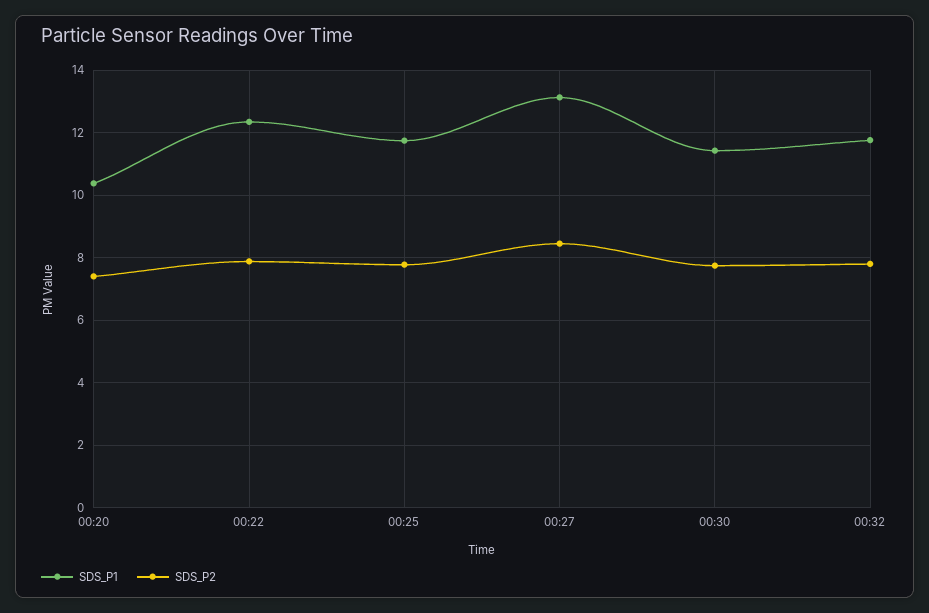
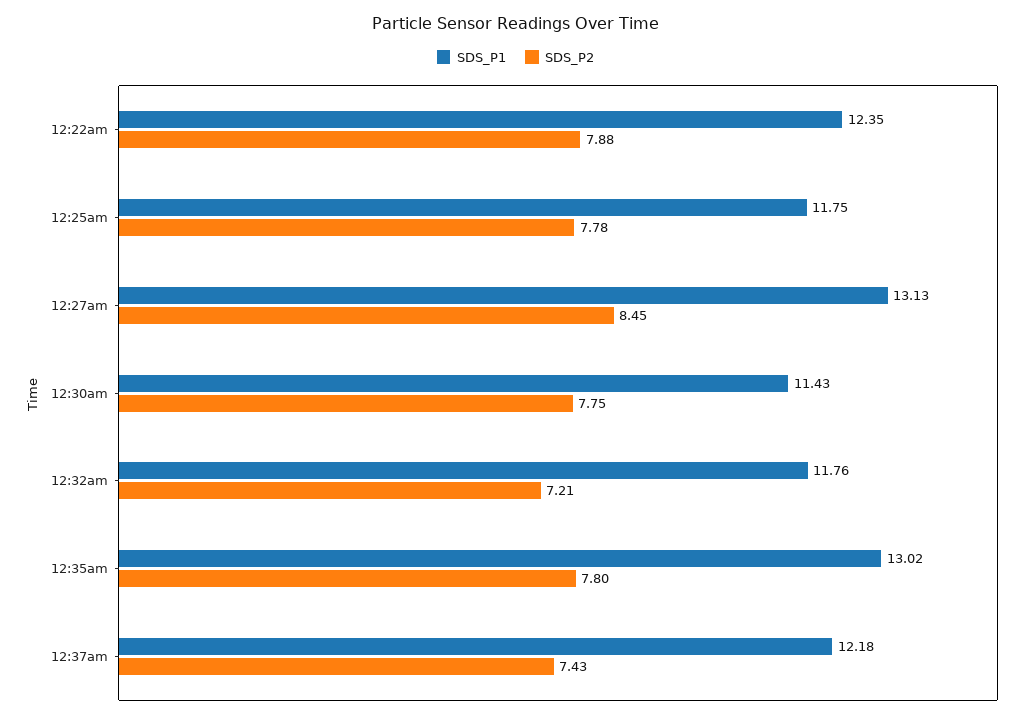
SDS_P1, 00:20: 10.4 -> none
SDS_P2, 00:20: 7.4 -> none
SDS_P2, 00:32: 7.8 -> 7.21
SDS_P1, 12:35am: none -> 13.02
SDS_P2, 12:35am: none -> 7.8
SDS_P1, 12:37am: none -> 12.18
SDS_P2, 12:37am: none -> 7.43

